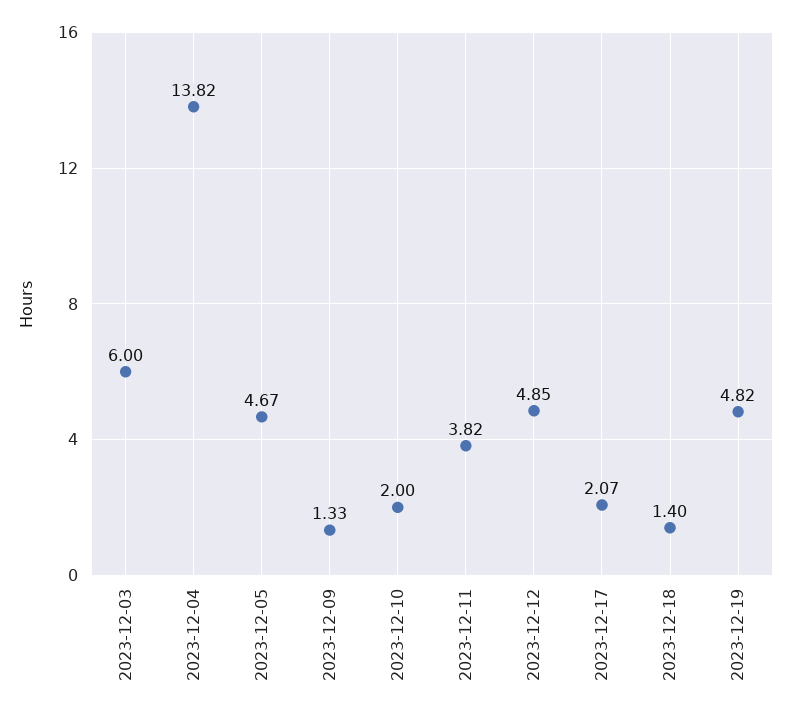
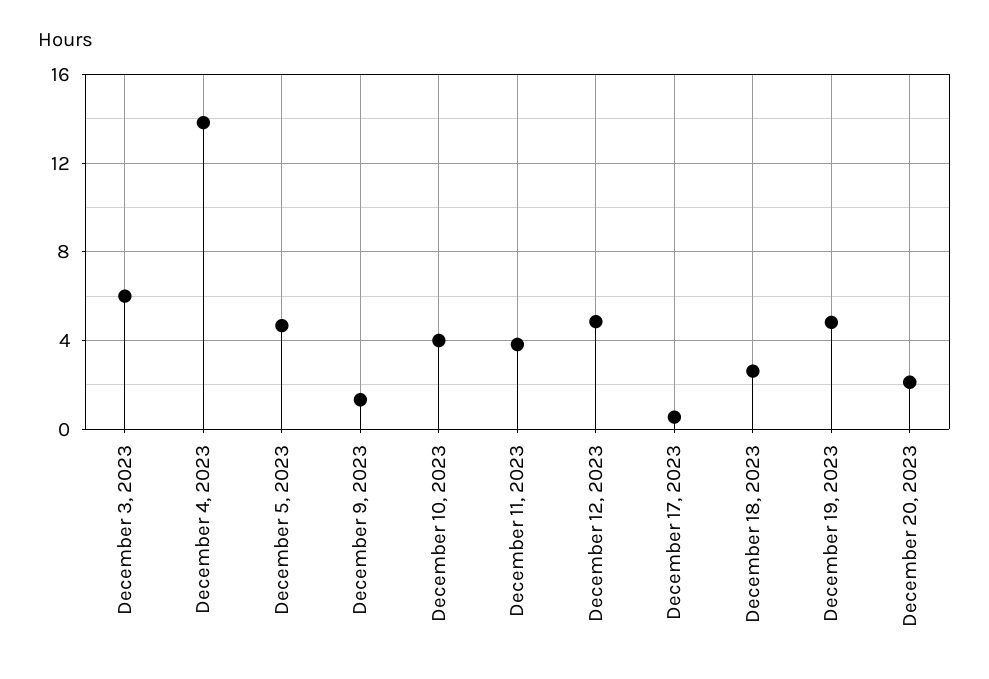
2023-12-10: 2 -> 4
2023-12-17: 2.07 -> 0.5
2023-12-18: 1.4 -> 2.5
December 20, 2023: none -> 2

